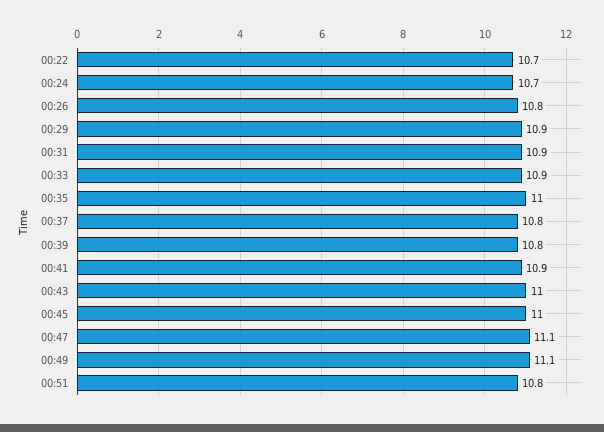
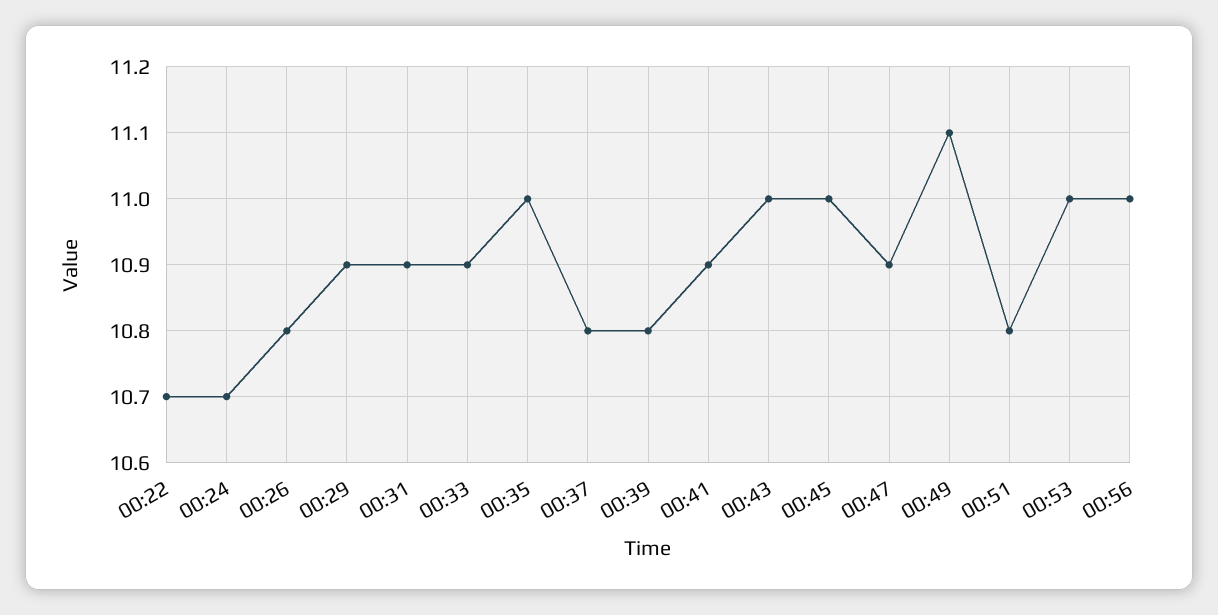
00:47: 11.1 -> 10.9
00:53: none -> 11
00:56: none -> 11

